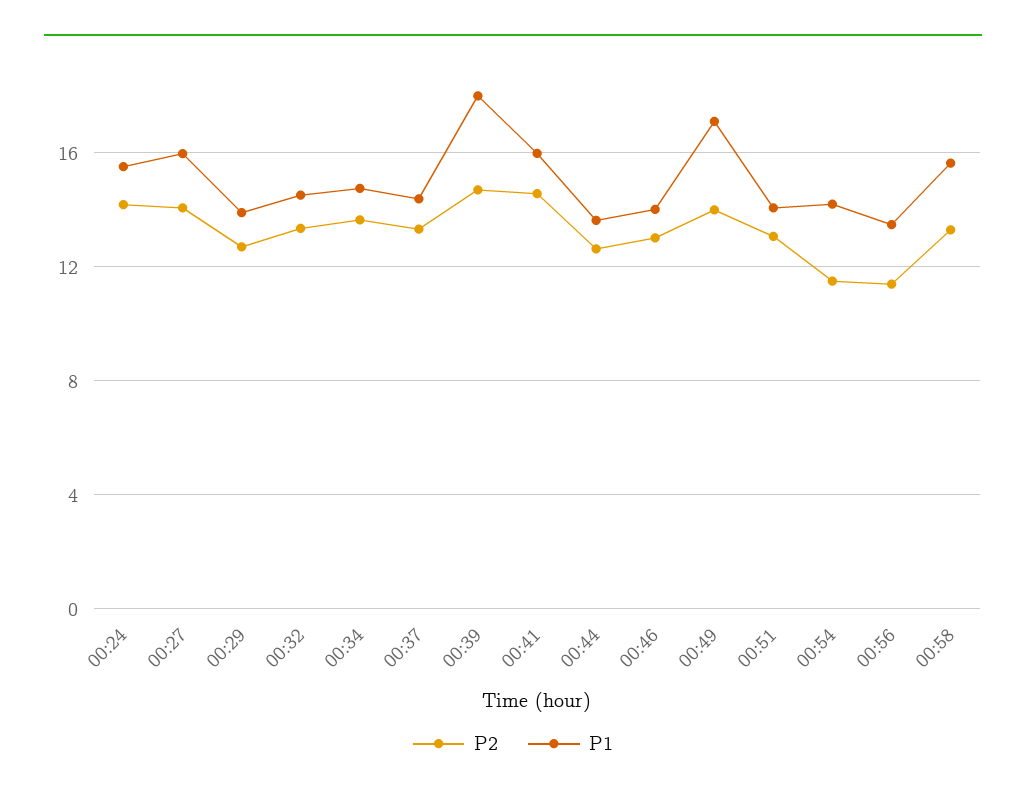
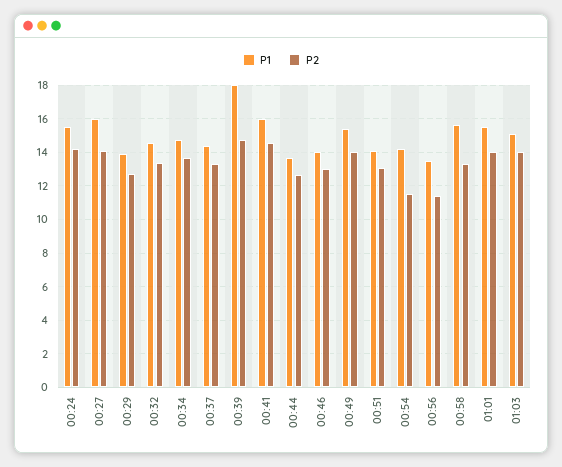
P1, 00:49: 17 -> 15.5
P1, 01:01: none -> 15.5
P2, 01:01: none -> 14
P1, 01:03: none -> 15
P2, 01:03: none -> 14

